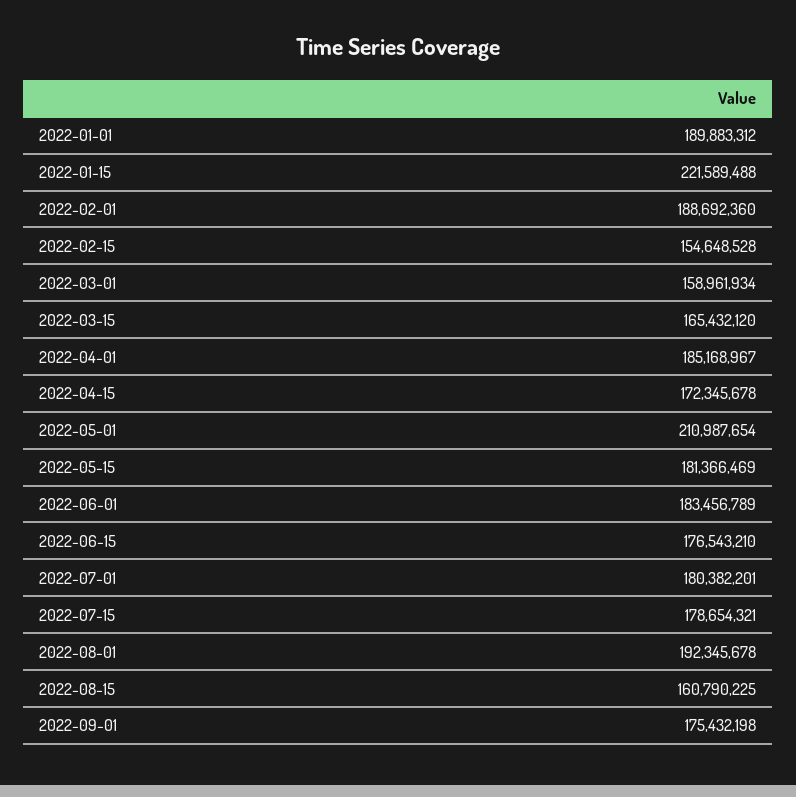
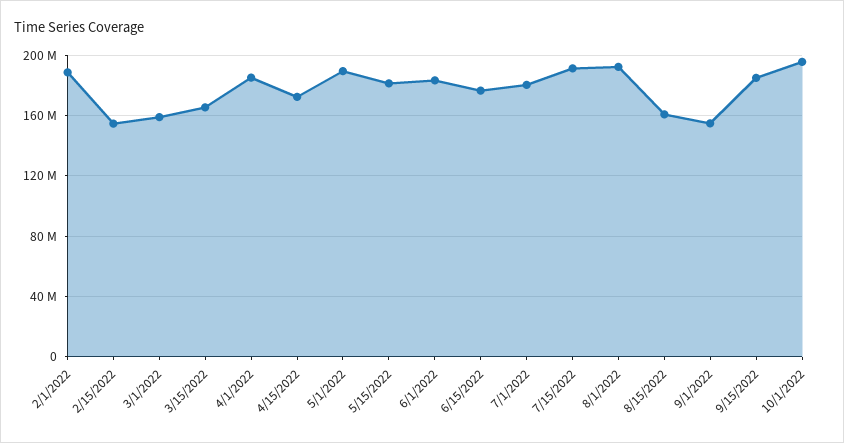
2022-01-01: 189883312 -> none
2022-01-15: 221589488 -> none
2022-05-01: 210987654 -> 190000000
2022-07-15: 178654321 -> 190000000
2022-09-01: 175432198 -> 155000000
9/15/2022: none -> 185000000
10/1/2022: none -> 195000000

